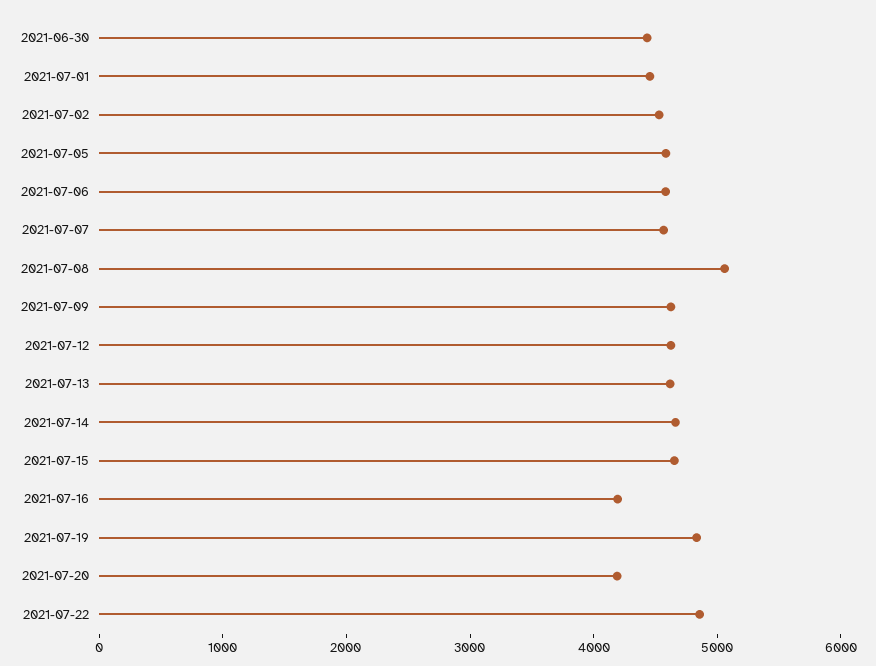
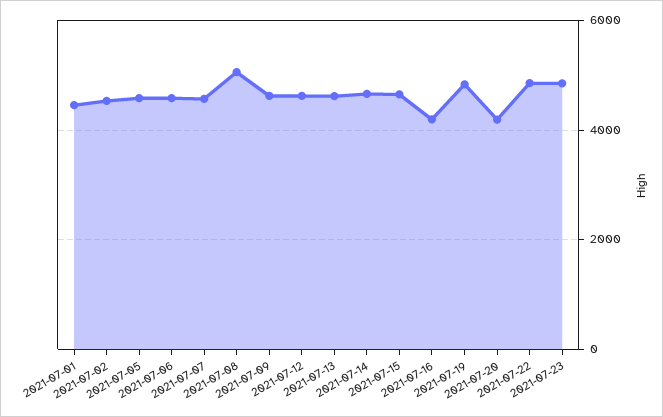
2021-06-30: 4400 -> none
2021-07-23: none -> 4800

